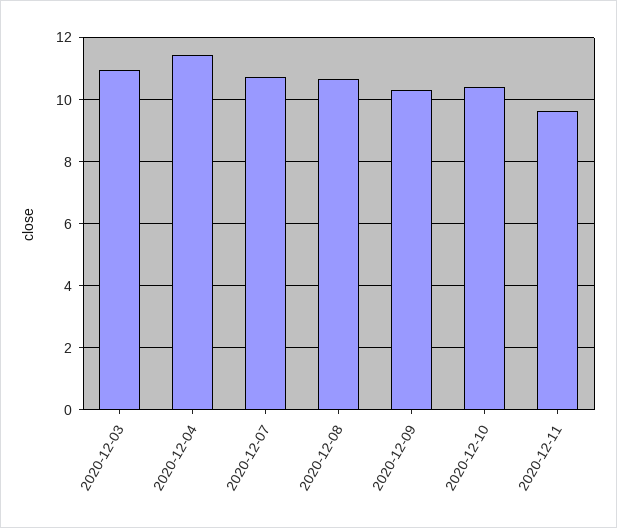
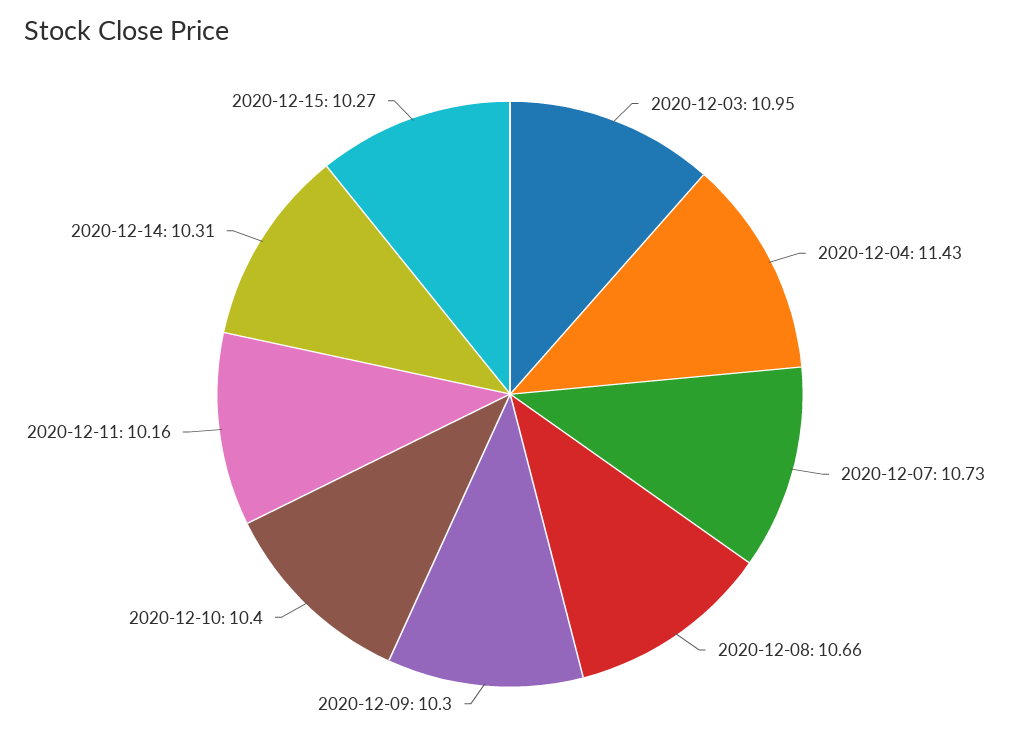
2020-12-11: 9.6 -> 10.16
2020-12-14: none -> 10.31
2020-12-15: none -> 10.27

